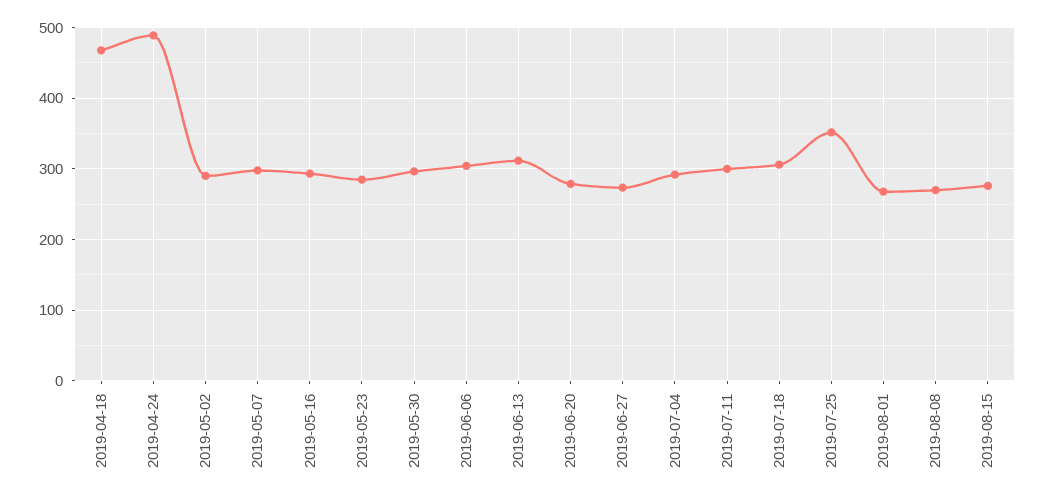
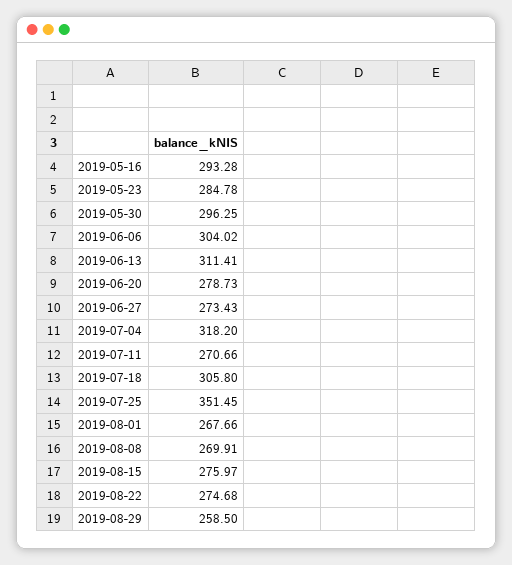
2019-04-18: 470 -> none
2019-04-24: 490 -> none
2019-05-02: 290 -> none
2019-05-07: 300 -> none
2019-07-04: 290 -> 318.2
2019-07-11: 300 -> 270.66
2019-08-22: none -> 274.68
2019-08-29: none -> 258.5

